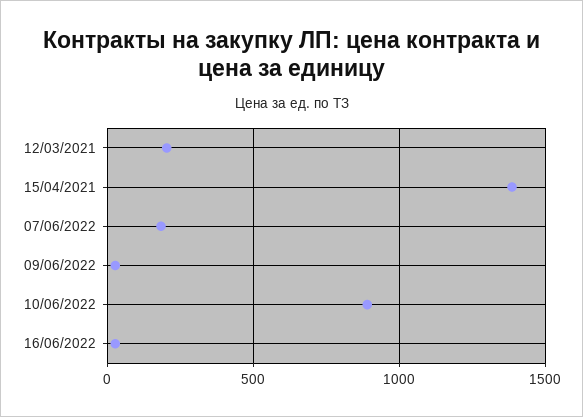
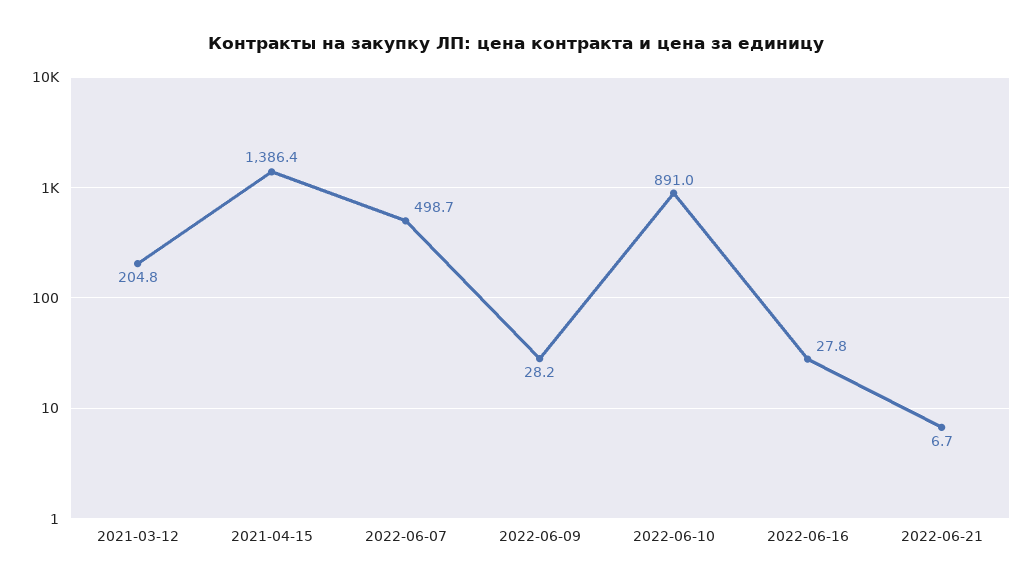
07/06/2022: 200 -> 498.7
2022-06-21: none -> 6.7

